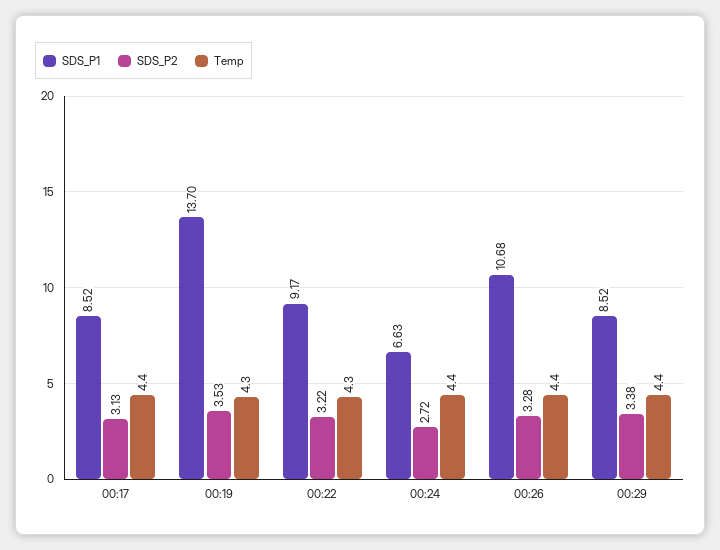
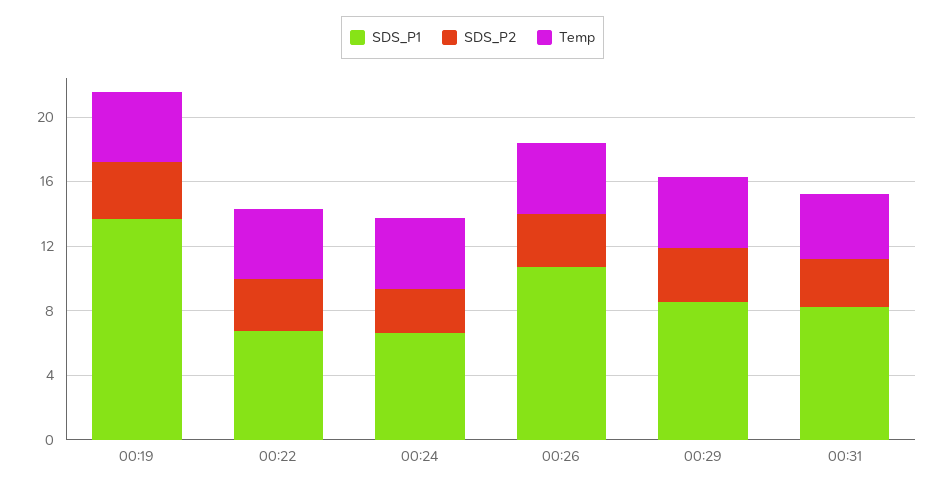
SDS_P1, 00:17: 8.52 -> none
SDS_P2, 00:17: 3.13 -> none
Temp, 00:17: 4.4 -> none
SDS_P1, 00:22: 9.17 -> 7
SDS_P1, 00:31: none -> 8
SDS_P2, 00:31: none -> 3
Temp, 00:31: none -> 4

